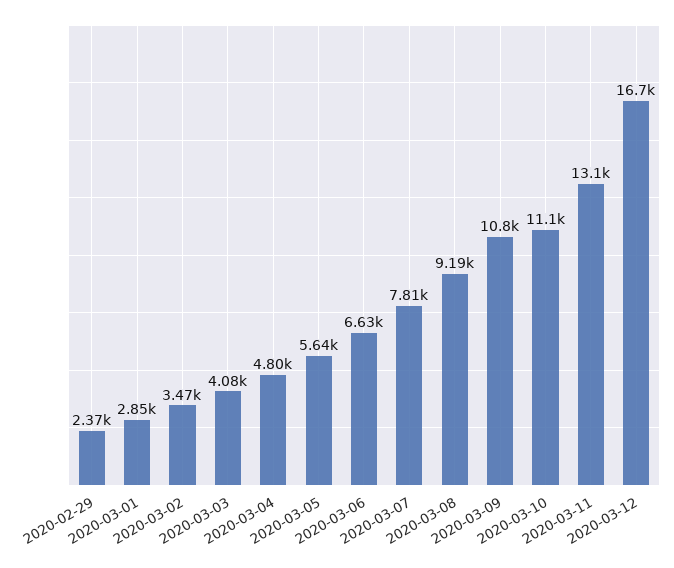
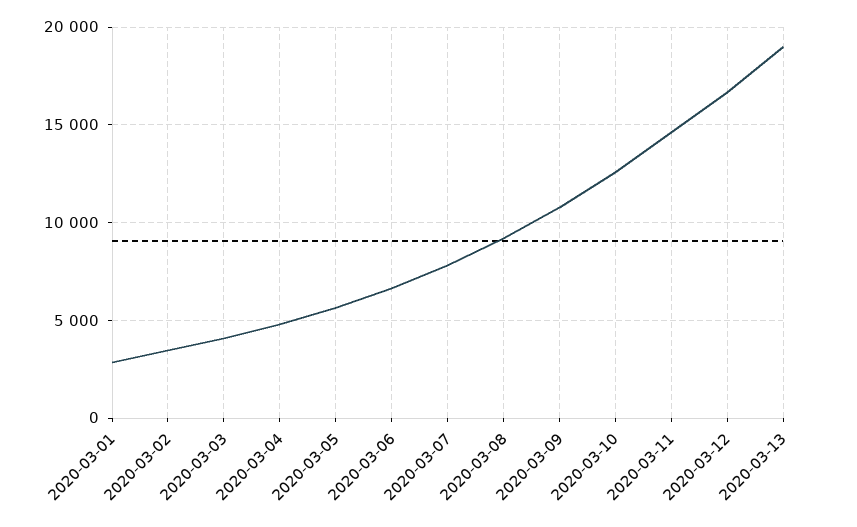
2020-02-29: 2370 -> none
2020-03-10: 11100 -> 12500
2020-03-11: 13100 -> 14500
2020-03-13: none -> 19000

